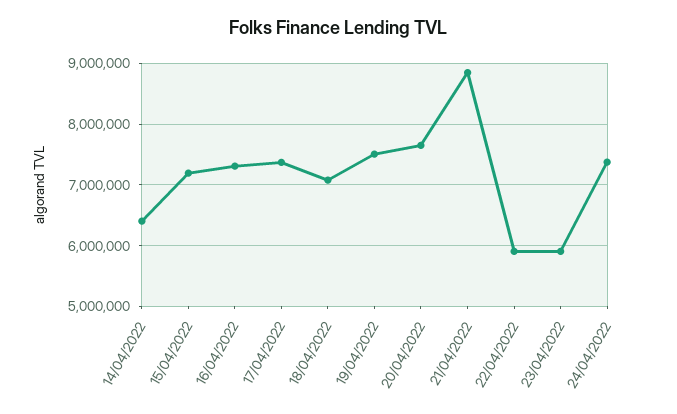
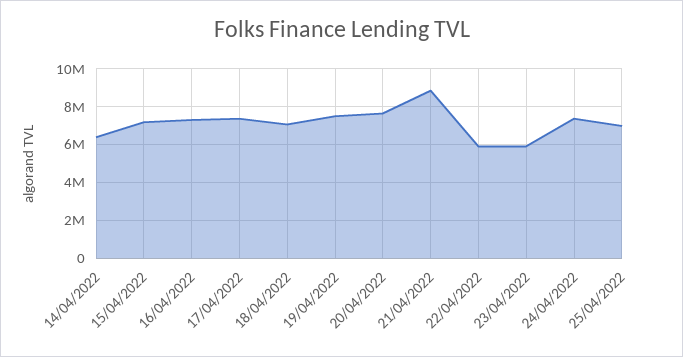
25/04/2022: none -> 7000000

